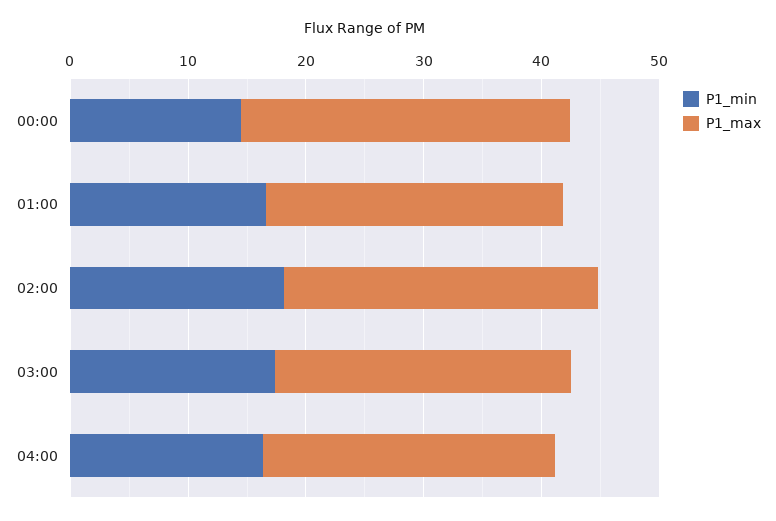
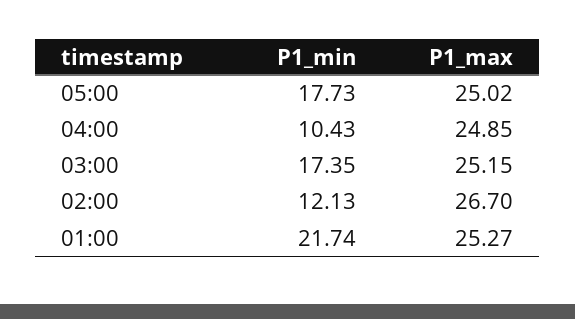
P1_min, 00:00: 14 -> none
P1_max, 00:00: 28 -> none
P1_min, 01:00: 16 -> 21.74
P1_min, 02:00: 18 -> 12.13
P1_min, 04:00: 16 -> 10.43
P1_min, 05:00: none -> 17.73
P1_max, 05:00: none -> 25.02

